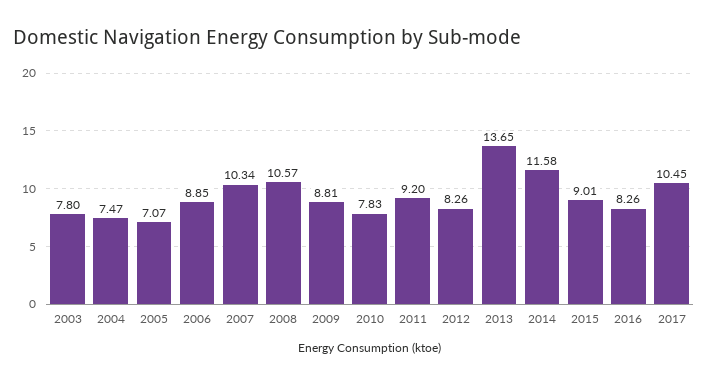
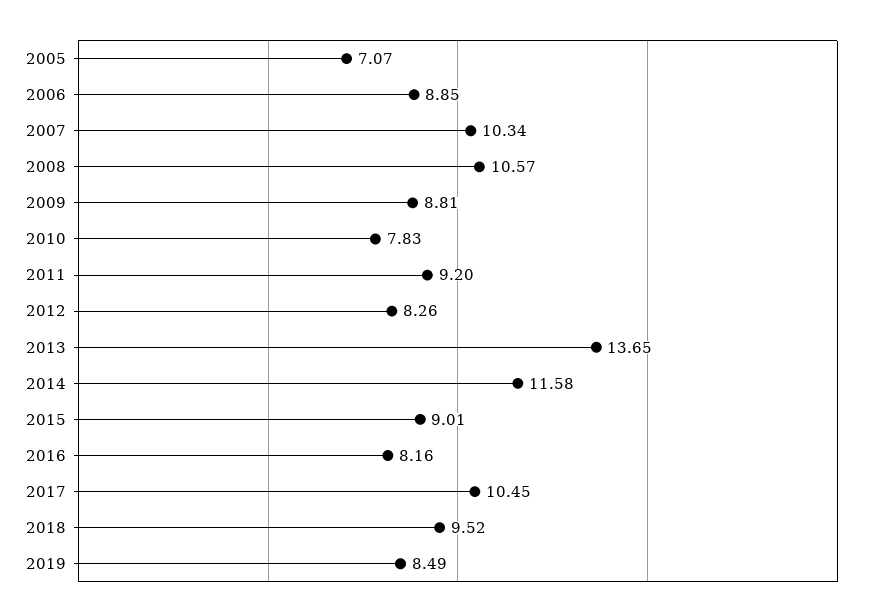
2003: 7.8 -> none
2004: 7.47 -> none
2016: 8.26 -> 8.16
2018: none -> 9.52
2019: none -> 8.49

